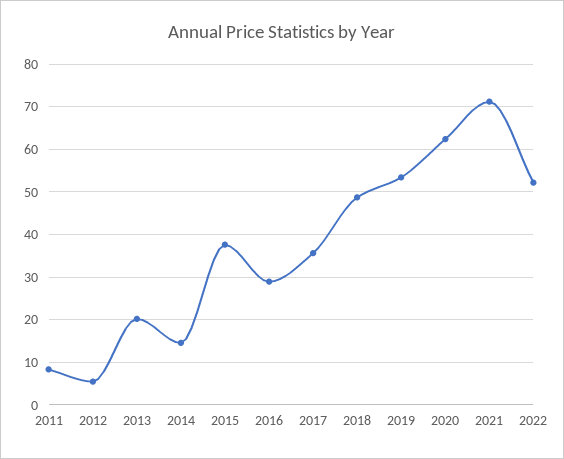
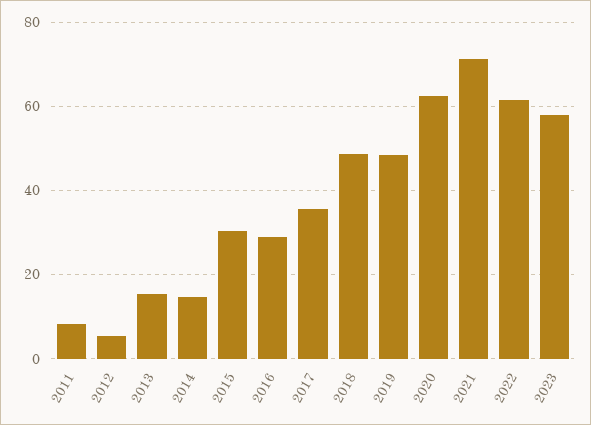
2013: 20 -> 16
2015: 38 -> 30
2019: 54 -> 48
2022: 52 -> 62
2023: none -> 58

